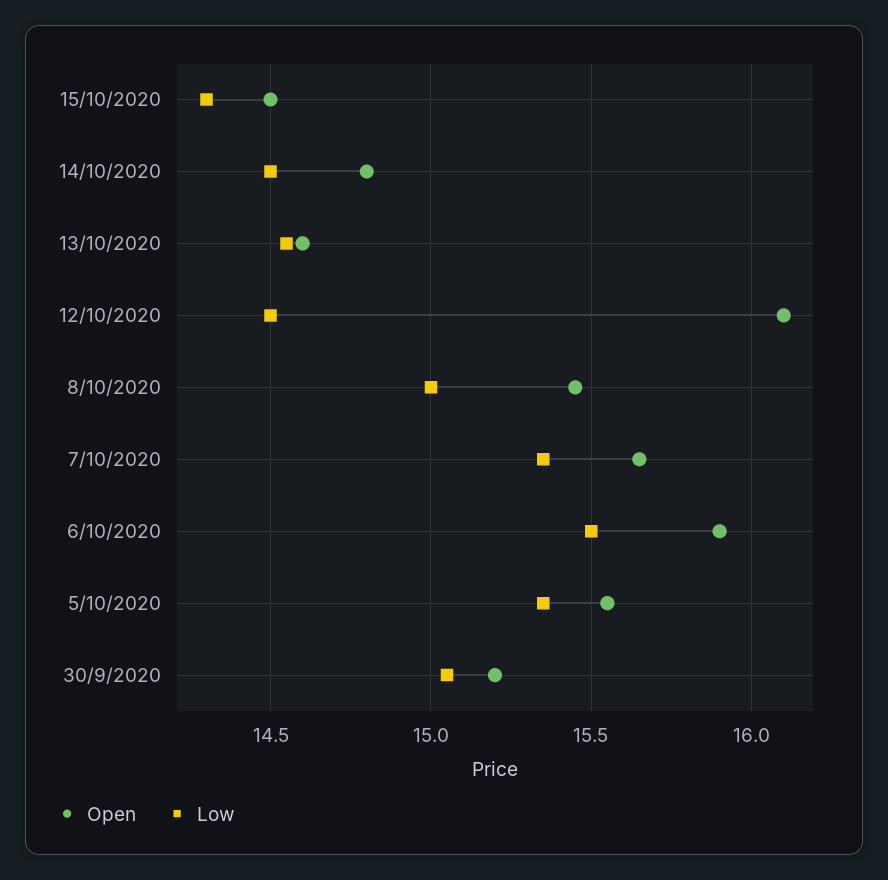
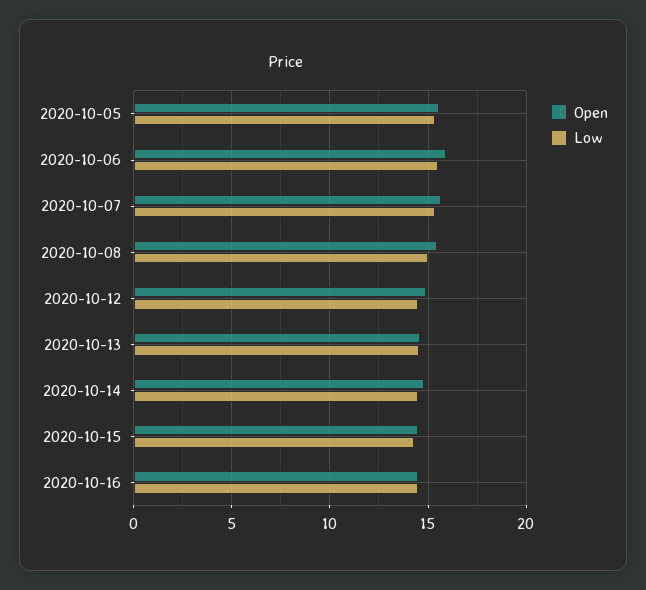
Open, 12/10/2020: 16.1 -> 15
Open, 30/9/2020: 15.2 -> none
Low, 30/9/2020: 15.05 -> none
Open, 2020-10-16: none -> 14.5
Low, 2020-10-16: none -> 14.5

